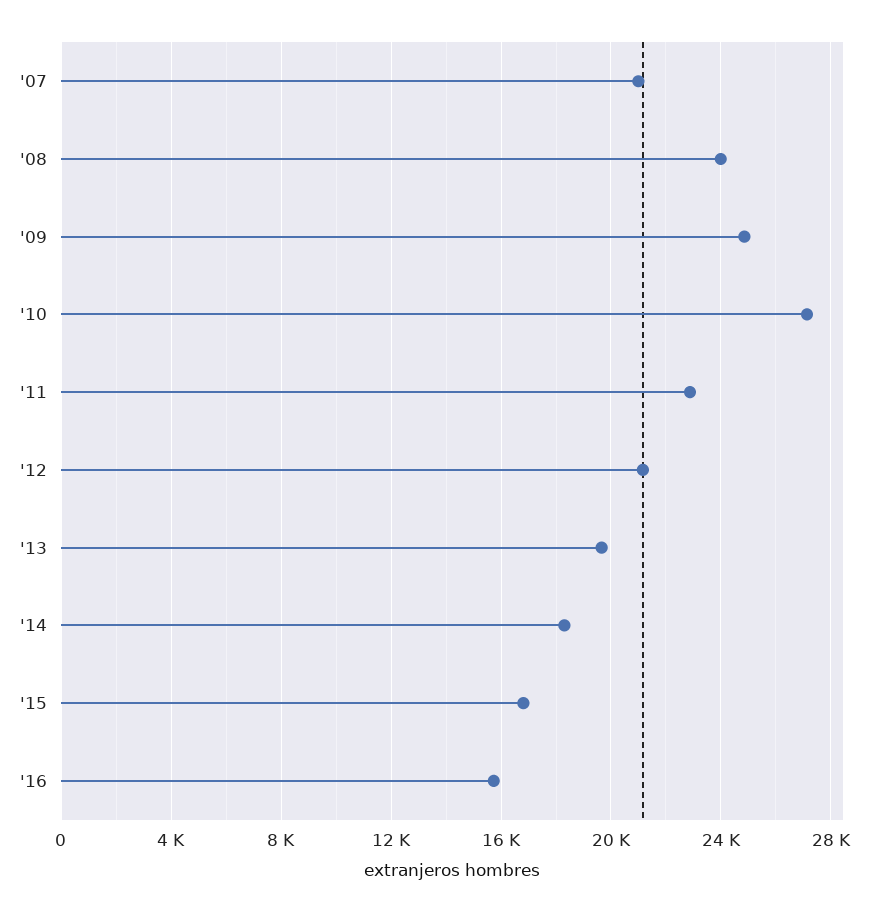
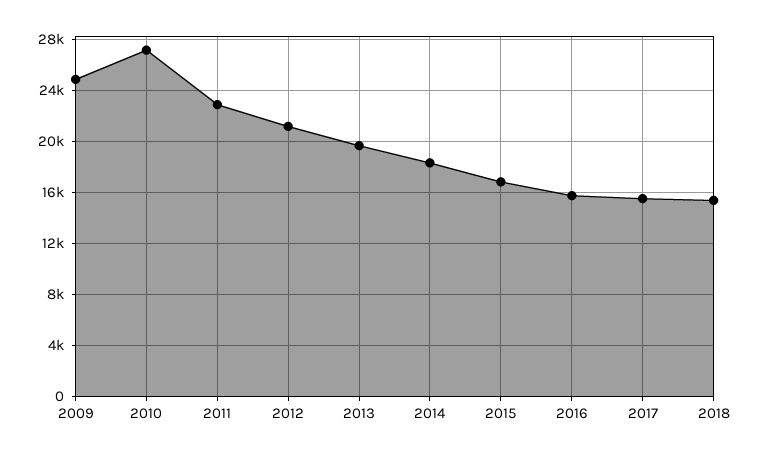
'07: 21000 -> none
'08: 24000 -> none
2017: none -> 15500
2018: none -> 15500

